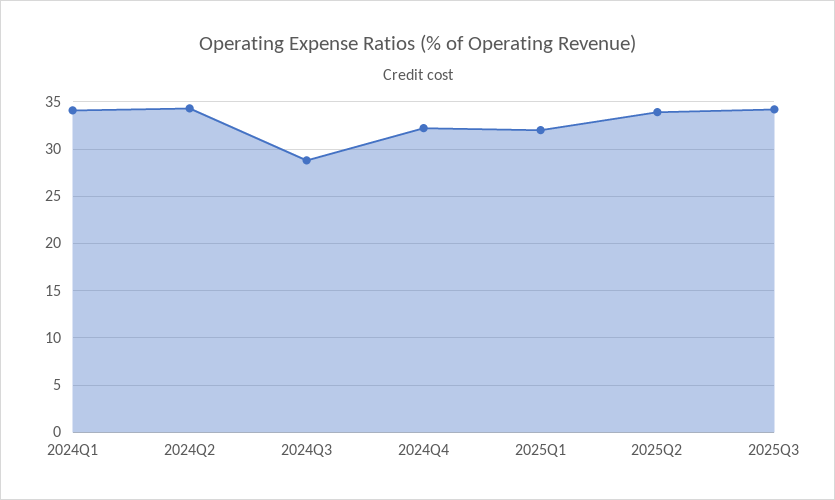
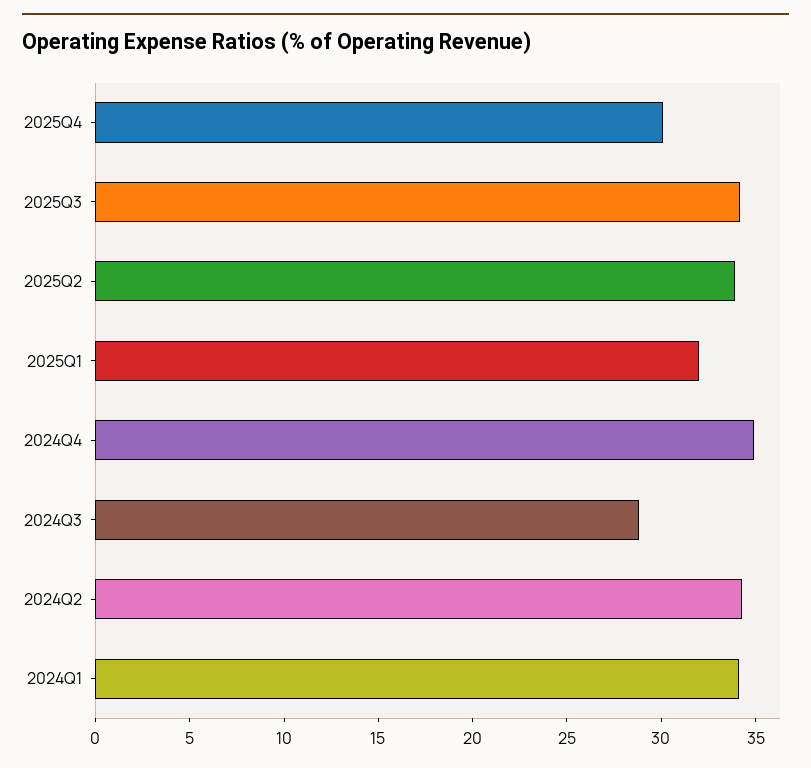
2024Q4: 32 -> 35
2025Q4: none -> 30

